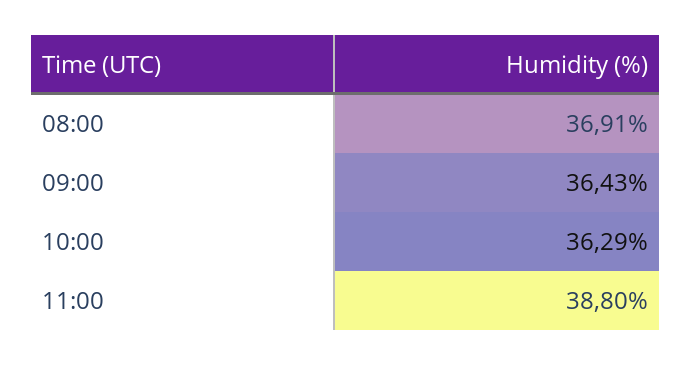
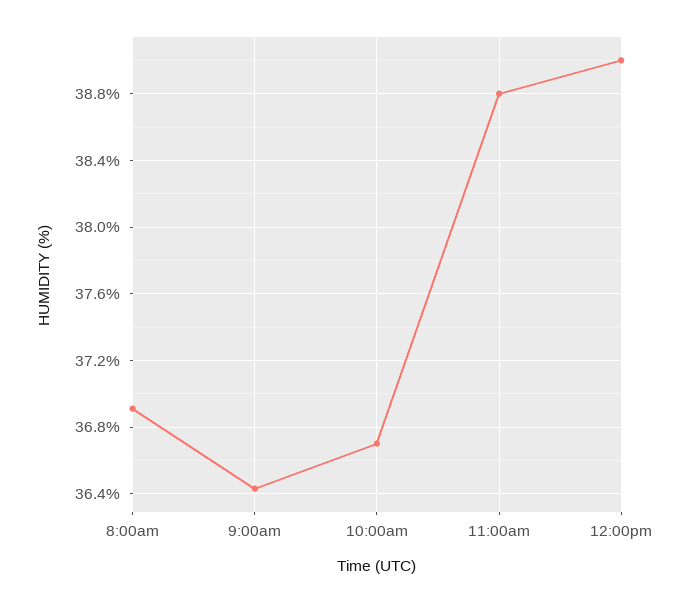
10:00: 36.29 -> 36.7
12:00pm: none -> 39

